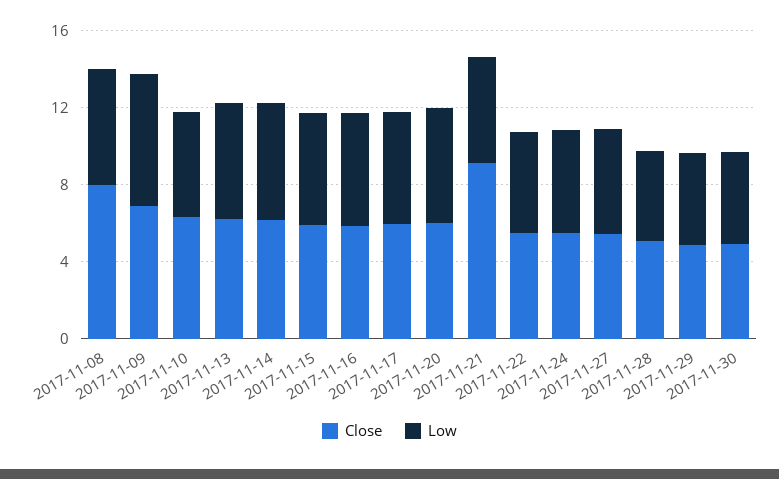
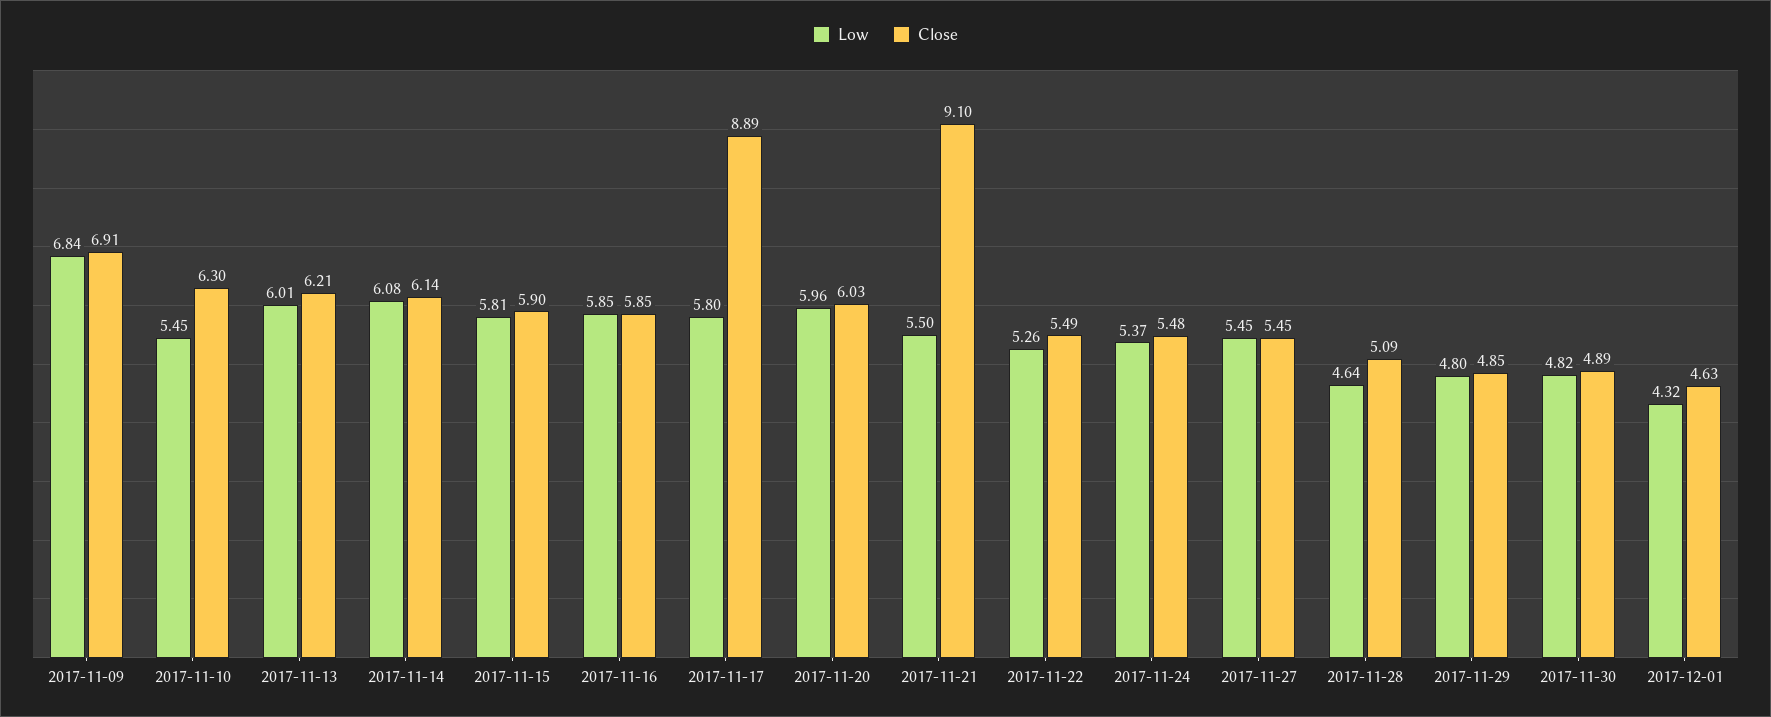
Close, 2017-11-08: 8 -> none
Low, 2017-11-08: 6 -> none
Close, 2017-11-17: 6 -> 8.89
Low, 2017-12-01: none -> 4.32
Close, 2017-12-01: none -> 4.63

